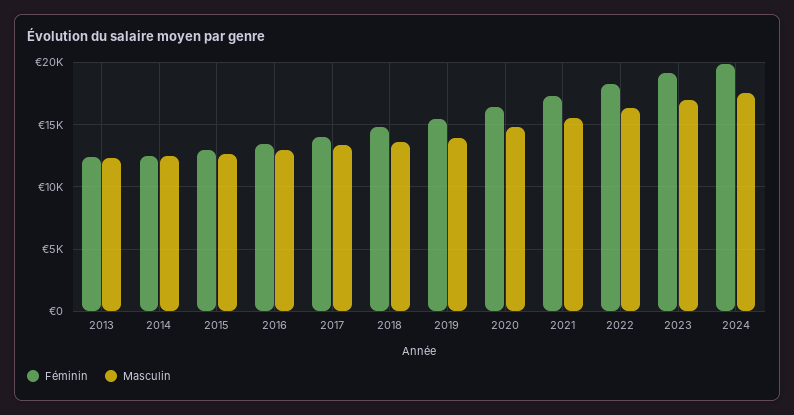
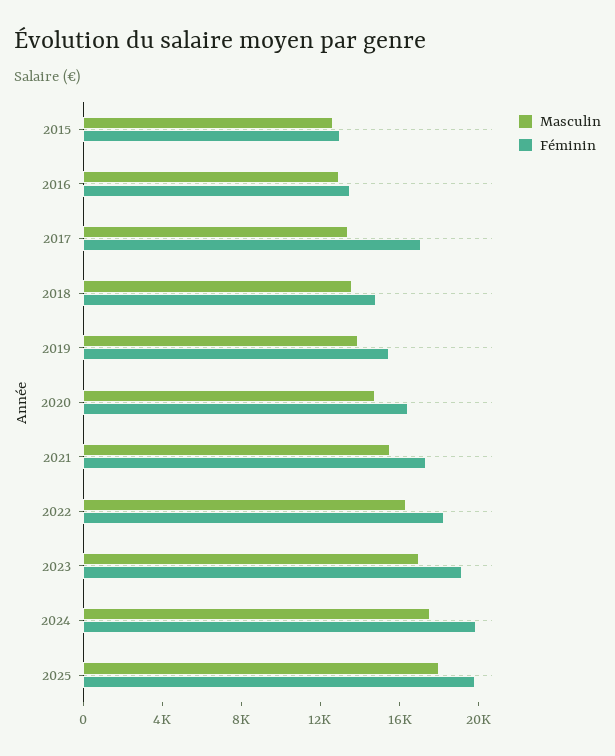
Féminin, 2013: 12500 -> none
Masculin, 2013: 12500 -> none
Féminin, 2014: 12500 -> none
Masculin, 2014: 12500 -> none
Féminin, 2017: 14000 -> 17000
Masculin, 2025: none -> 18000
Féminin, 2025: none -> 20000

